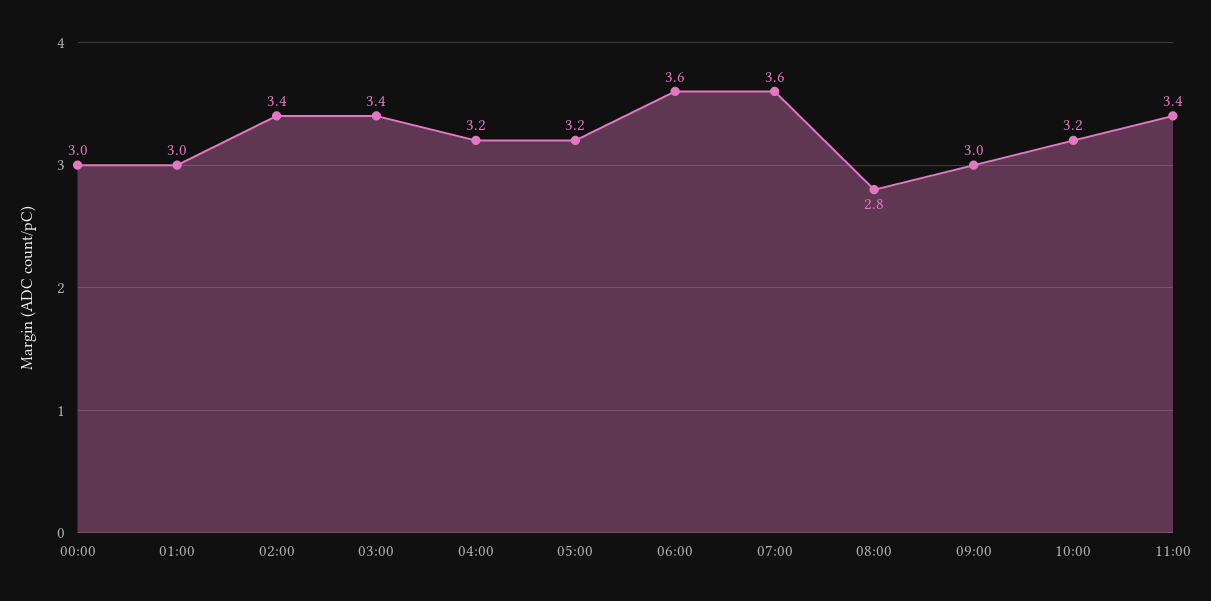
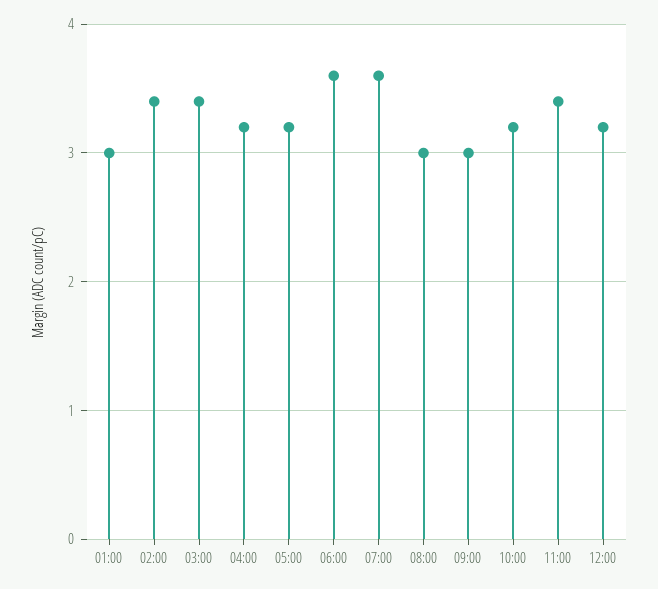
00:00: 3 -> none
08:00: 2.8 -> 3
12:00: none -> 3.2

